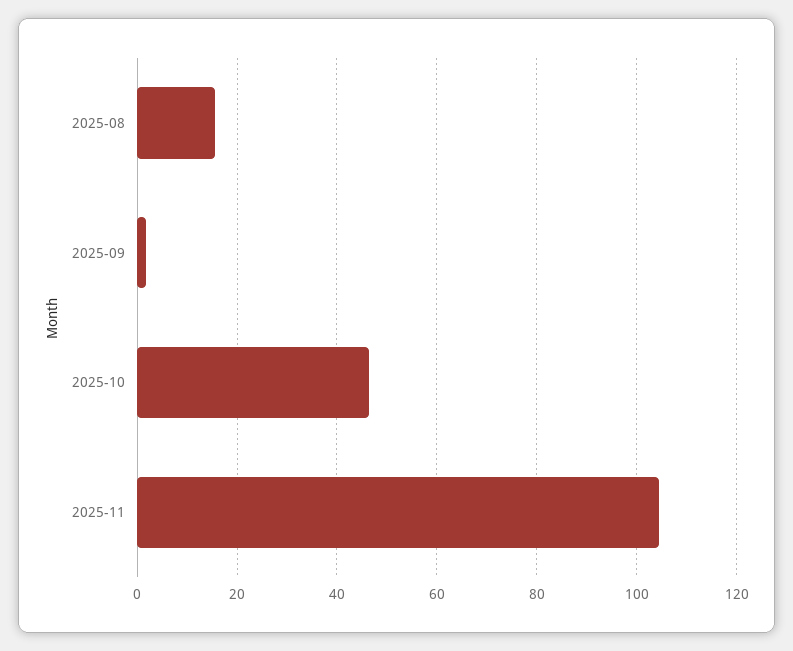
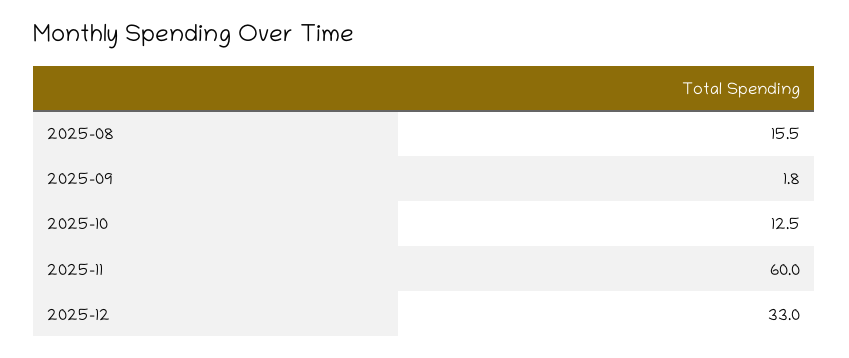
2025-10: 46 -> 12.5
2025-11: 104 -> 60
2025-12: none -> 33

